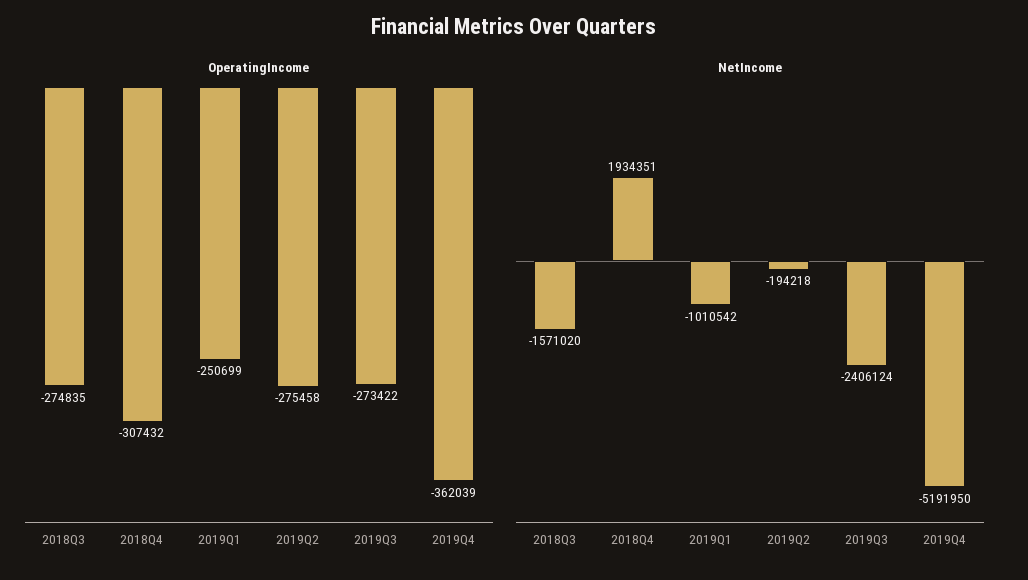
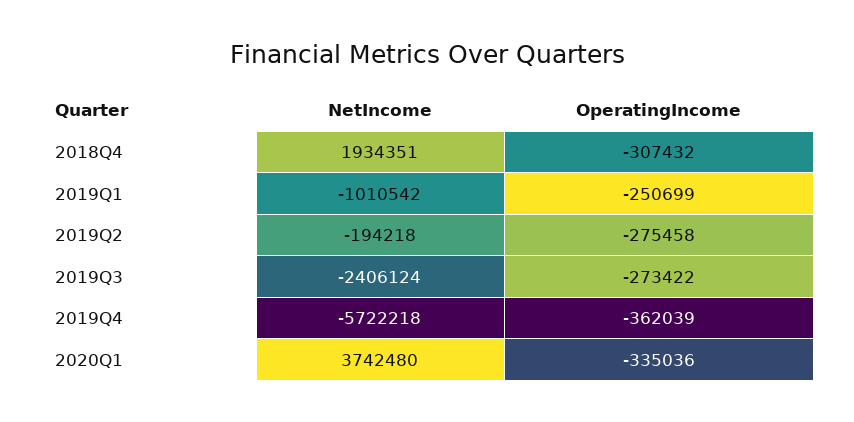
OperatingIncome, 2018Q3: -274835 -> none
NetIncome, 2018Q3: -1571020 -> none
NetIncome, 2019Q4: -5191950 -> -5722218
NetIncome, 2020Q1: none -> 3742480
OperatingIncome, 2020Q1: none -> -335036

